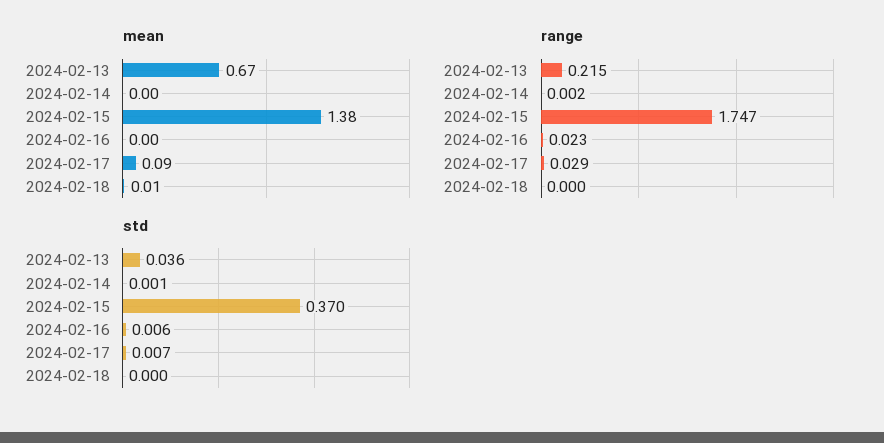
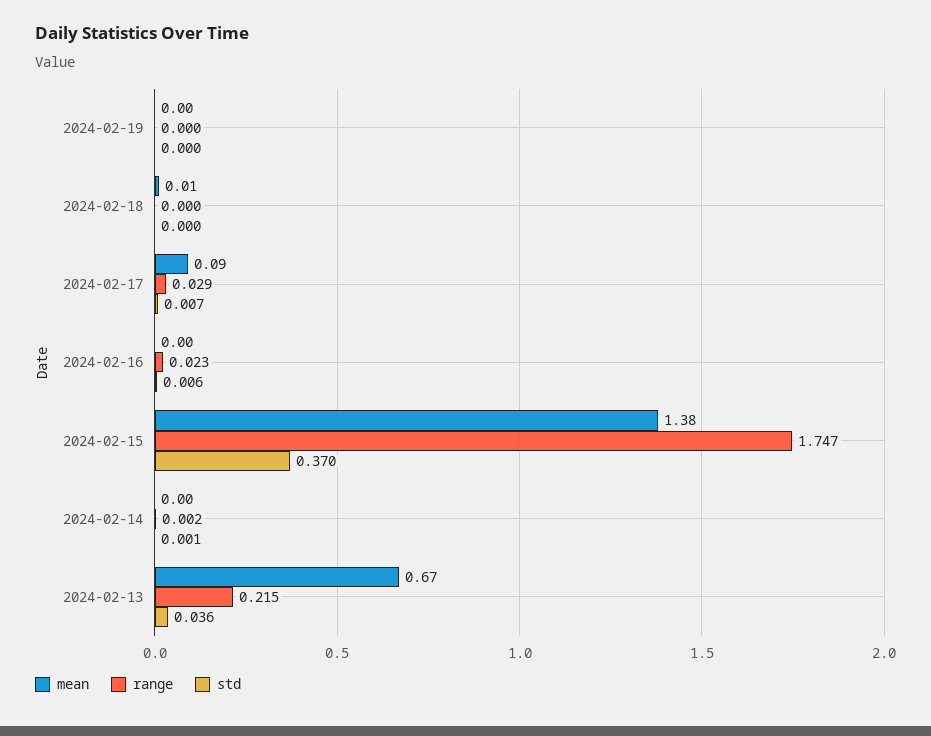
mean, 2024-02-19: none -> 0
range, 2024-02-19: none -> 0
std, 2024-02-19: none -> 0

